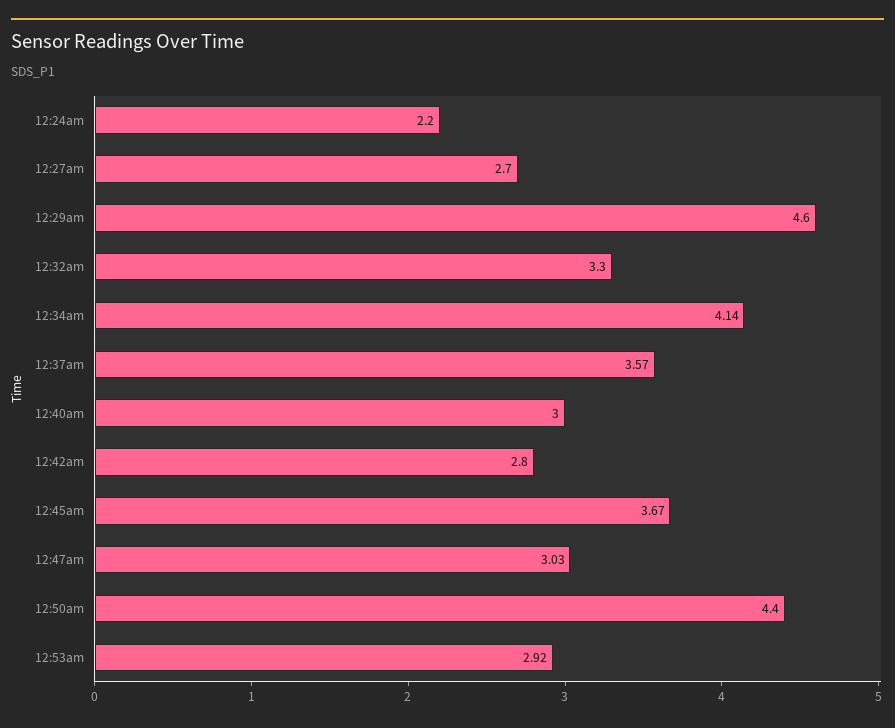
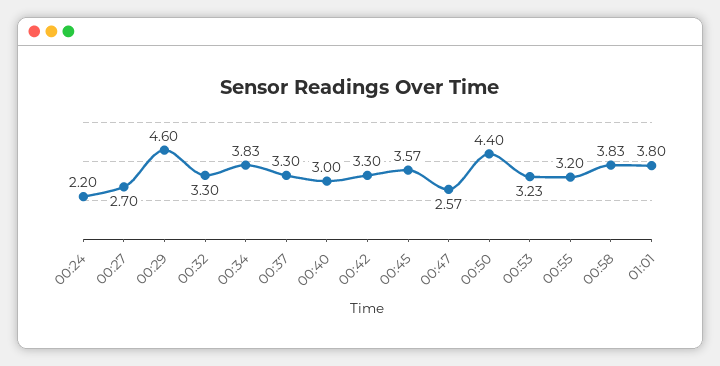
12:34am: 4.14 -> 3.83
12:37am: 3.57 -> 3.3
12:42am: 2.8 -> 3.3
12:45am: 3.67 -> 3.57
12:47am: 3.03 -> 2.57
12:53am: 2.92 -> 3.23
00:55: none -> 3.2
00:58: none -> 3.83
01:01: none -> 3.8

